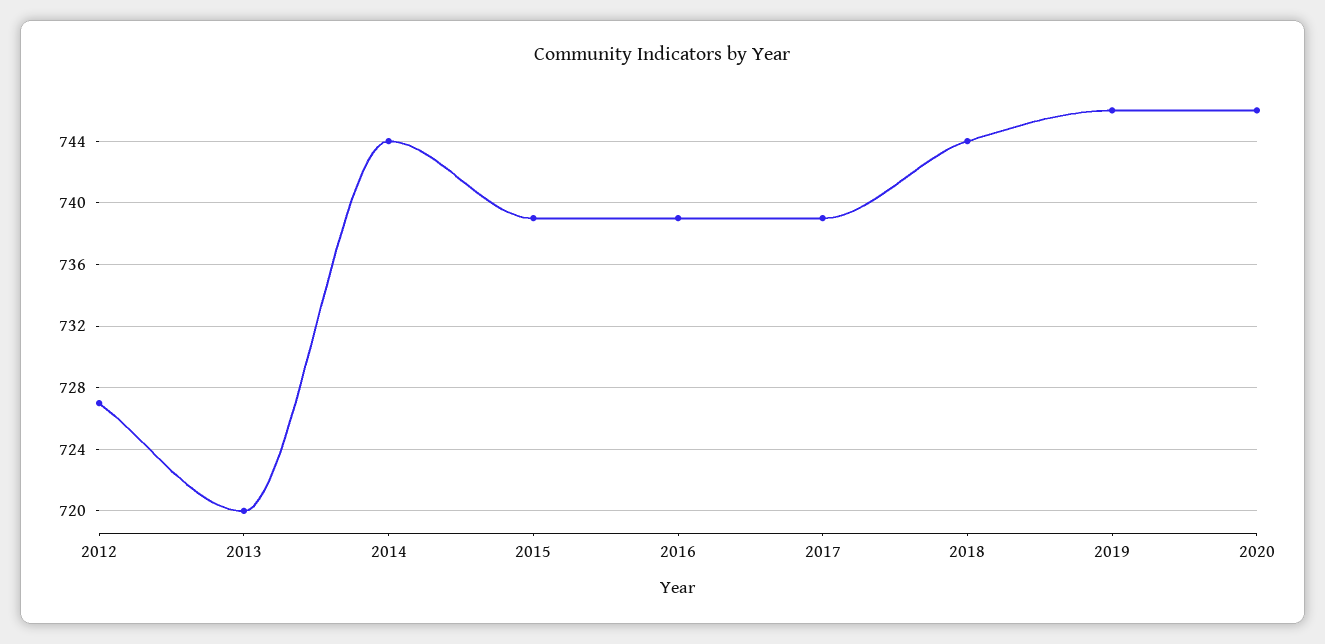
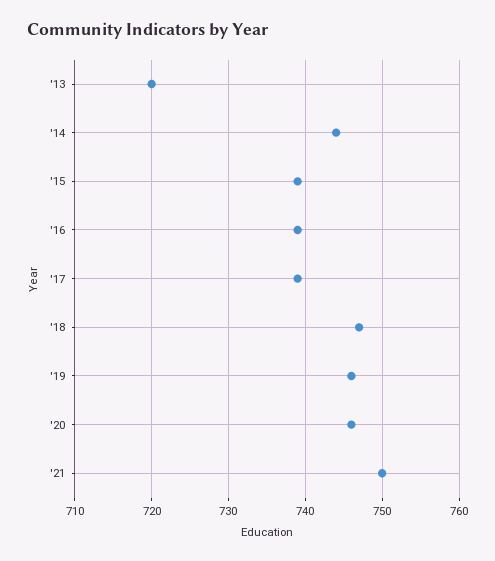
2012: 727 -> none
2018: 744 -> 747
'21: none -> 750

